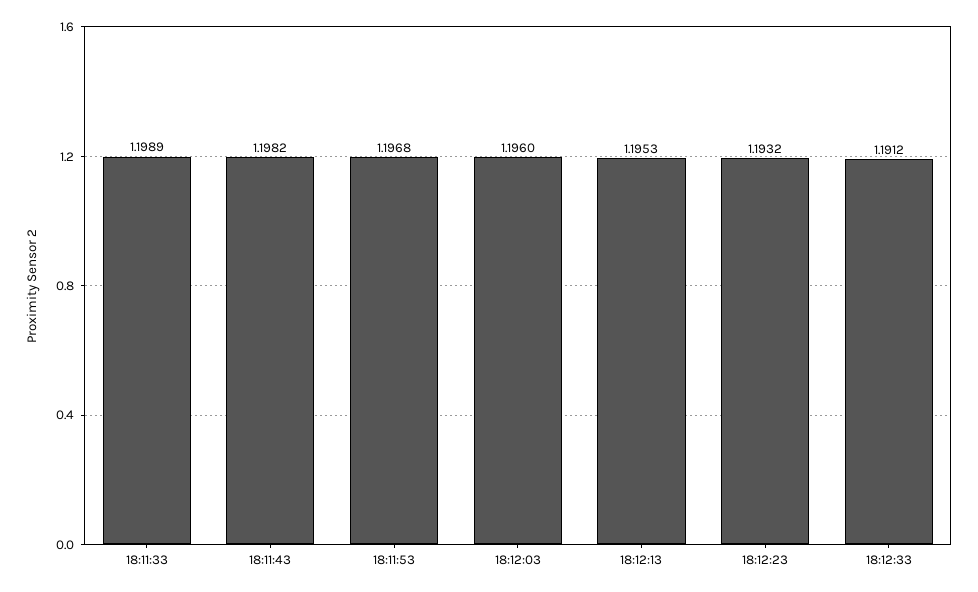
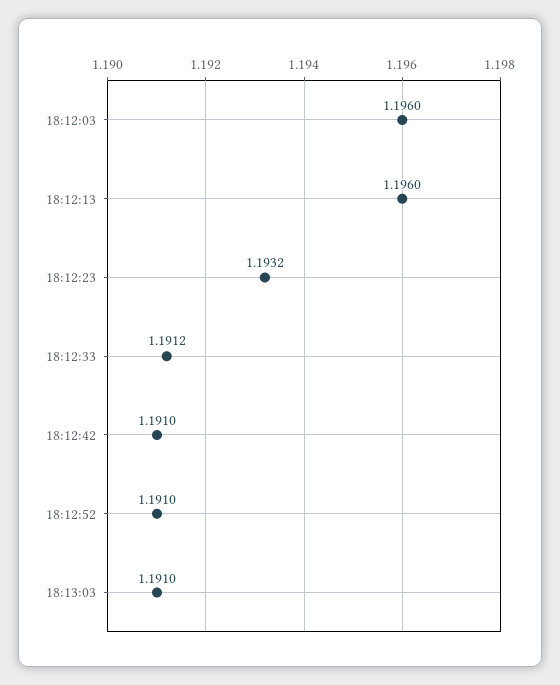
18:11:33: 1.1989 -> none
18:11:43: 1.1982 -> none
18:11:53: 1.1968 -> none
18:12:13: 1.1953 -> 1.196
18:12:42: none -> 1.191
18:12:52: none -> 1.191
18:13:03: none -> 1.191

